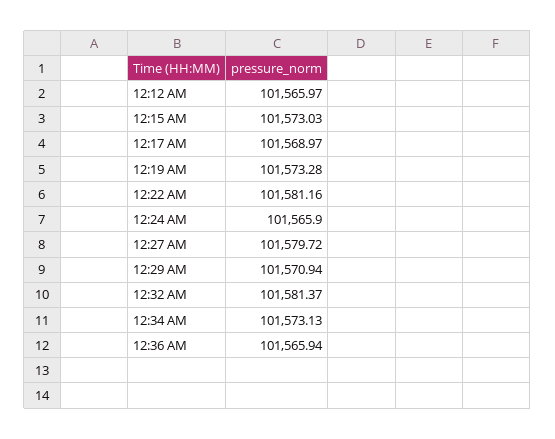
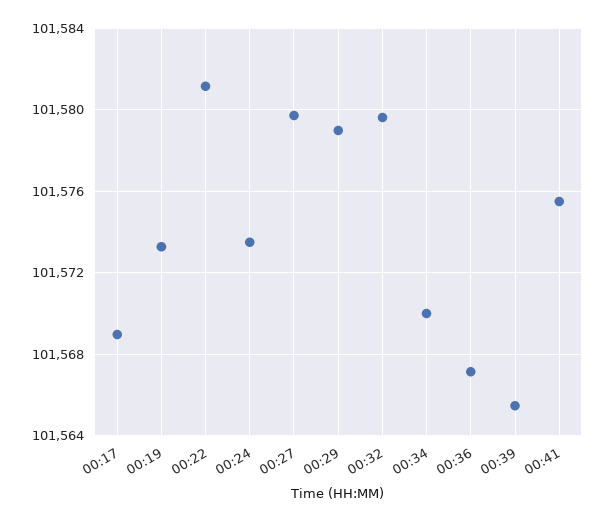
12:12 AM: 101565.97 -> none
12:15 AM: 101573.03 -> none
12:24 AM: 101565.9 -> 101573.5
12:29 AM: 101570.94 -> 101579
12:32 AM: 101581.37 -> 101579.5
12:34 AM: 101573.13 -> 101570
12:36 AM: 101565.94 -> 101567
00:39: none -> 101565.5
00:41: none -> 101575.5

